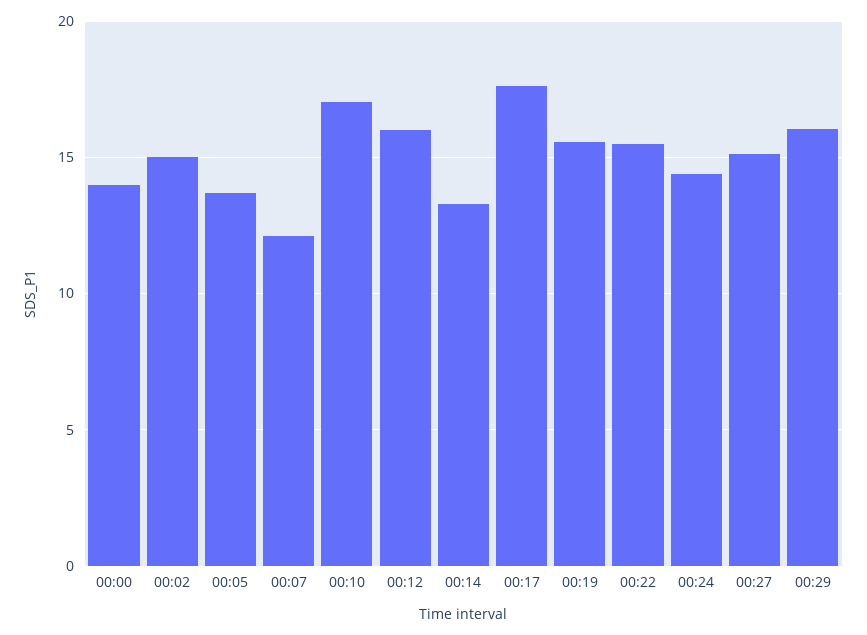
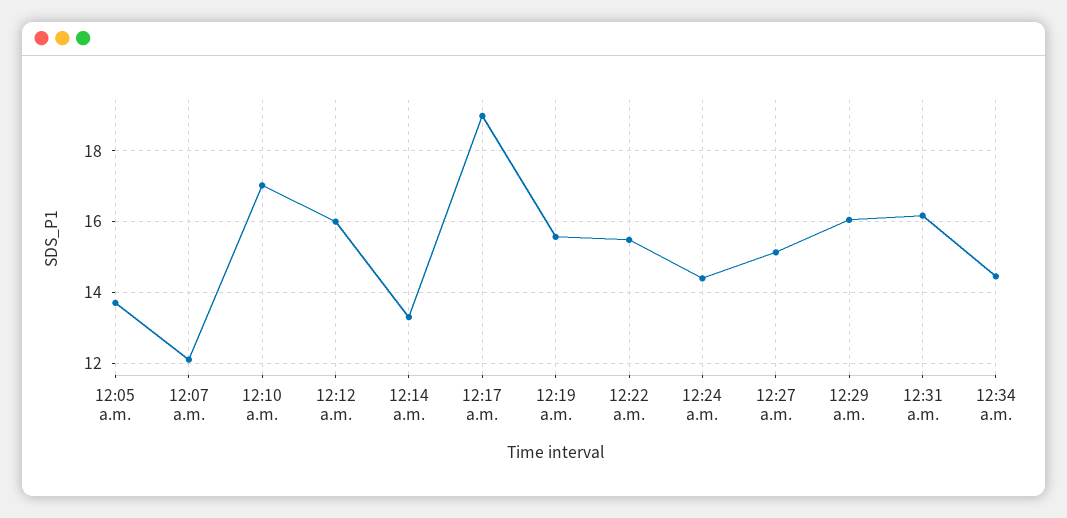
00:00: 14 -> none
00:02: 15 -> none
00:17: 17.5 -> 19
12:31 a.m.: none -> 16.2
12:34 a.m.: none -> 14.4

